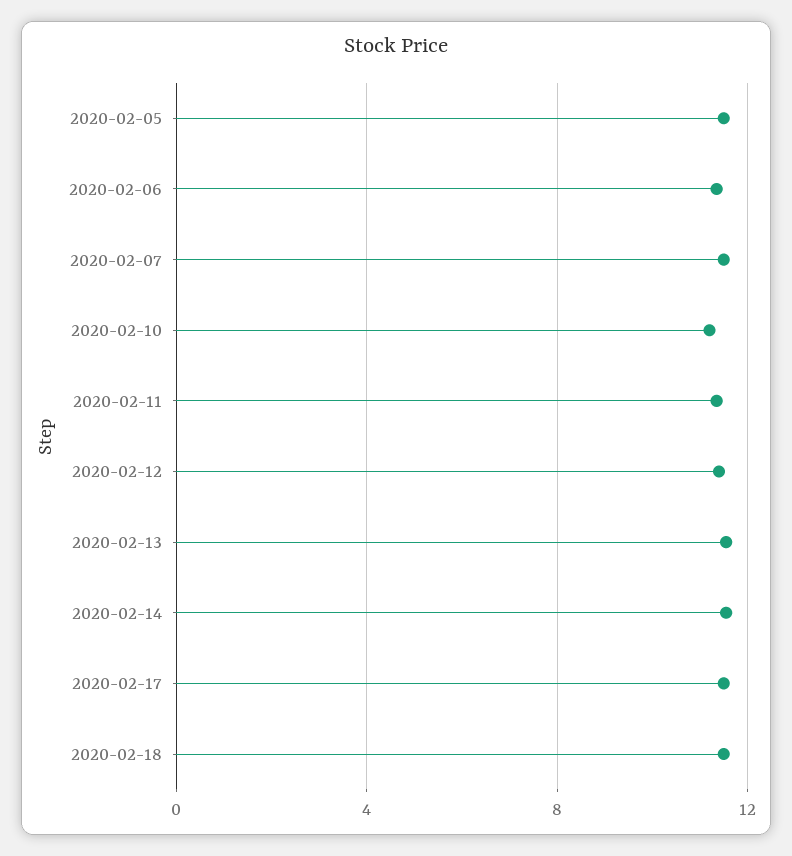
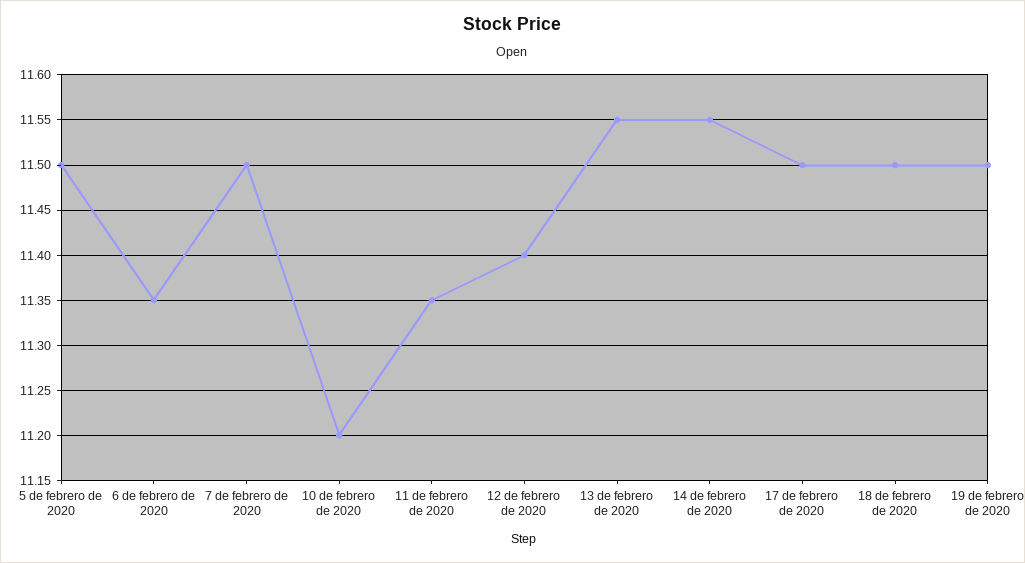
19 de febrero de 2020: none -> 11.5

